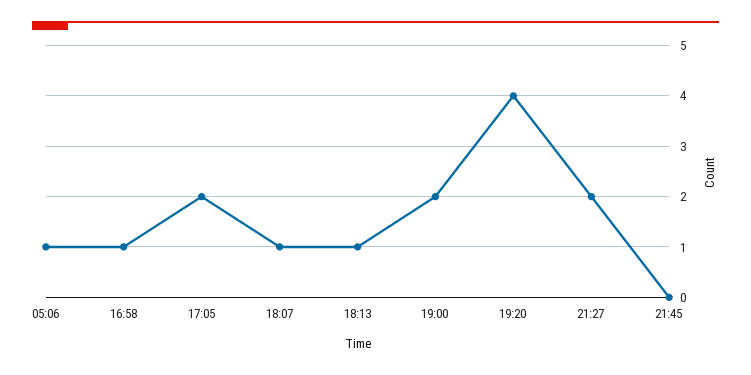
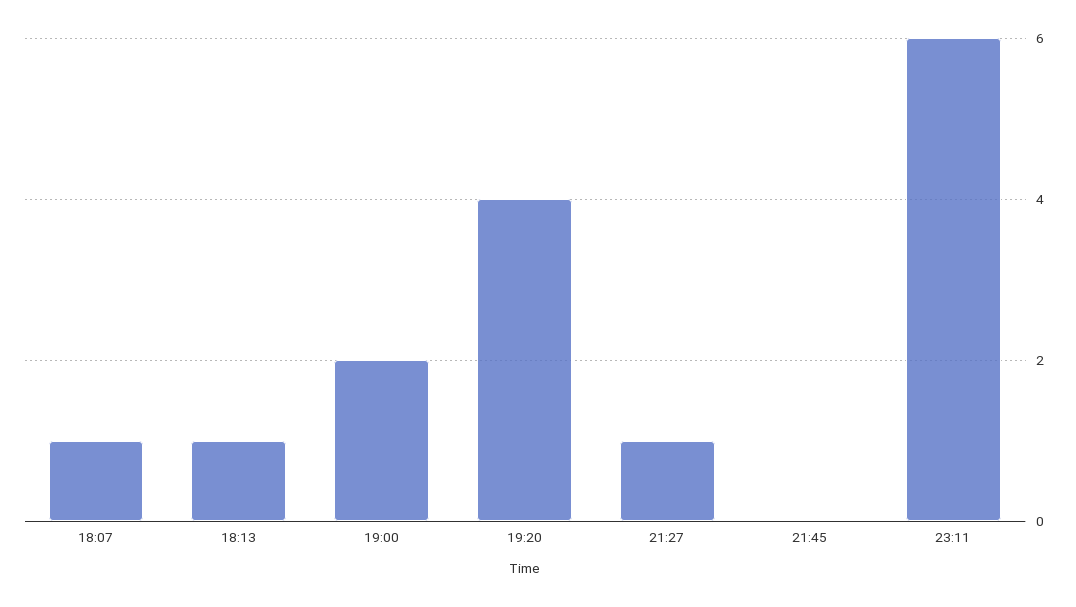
05:06: 1 -> none
16:58: 1 -> none
17:05: 2 -> none
21:27: 2 -> 1
23:11: none -> 6

